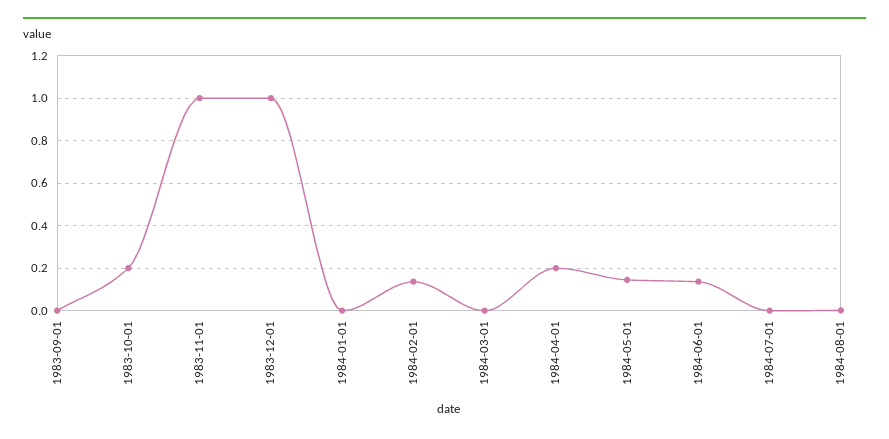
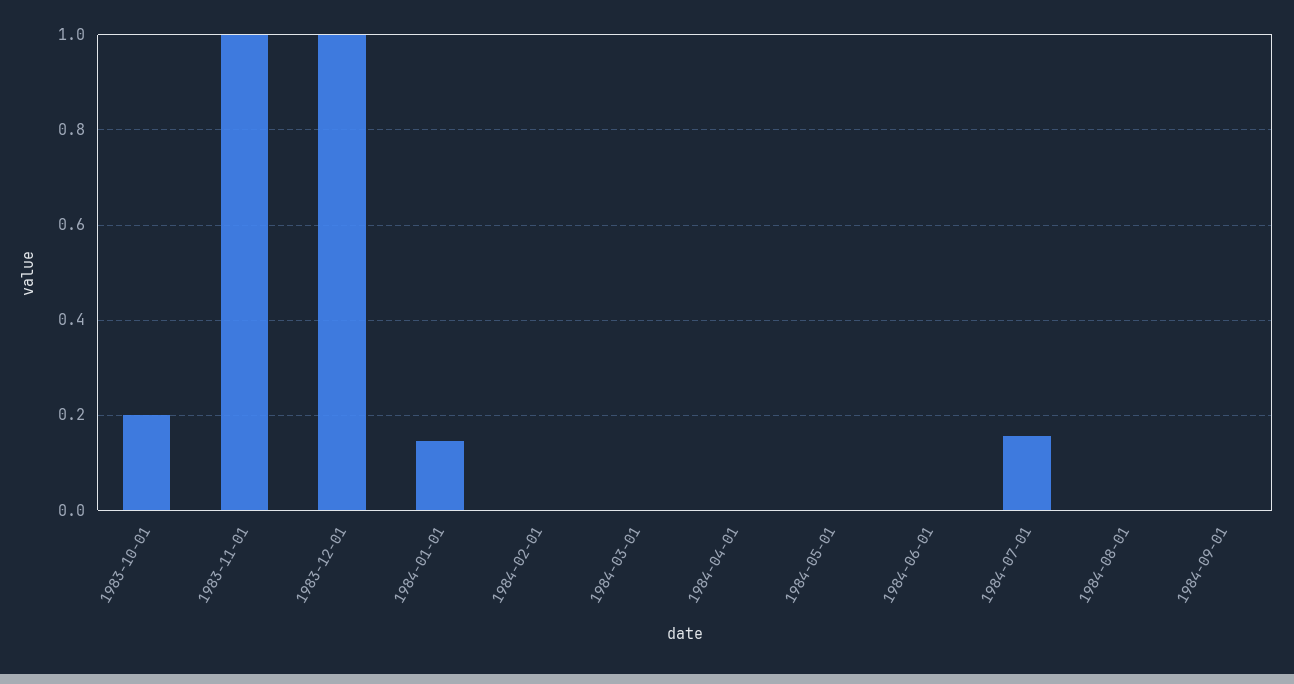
1983-09-01: 0 -> none
1984-01-01: 0 -> 0.14
1984-02-01: 0.15 -> 0
1984-04-01: 0.2 -> 0
1984-05-01: 0.15 -> 0
1984-06-01: 0.15 -> 0
1984-07-01: 0 -> 0.16
1984-09-01: none -> 0

